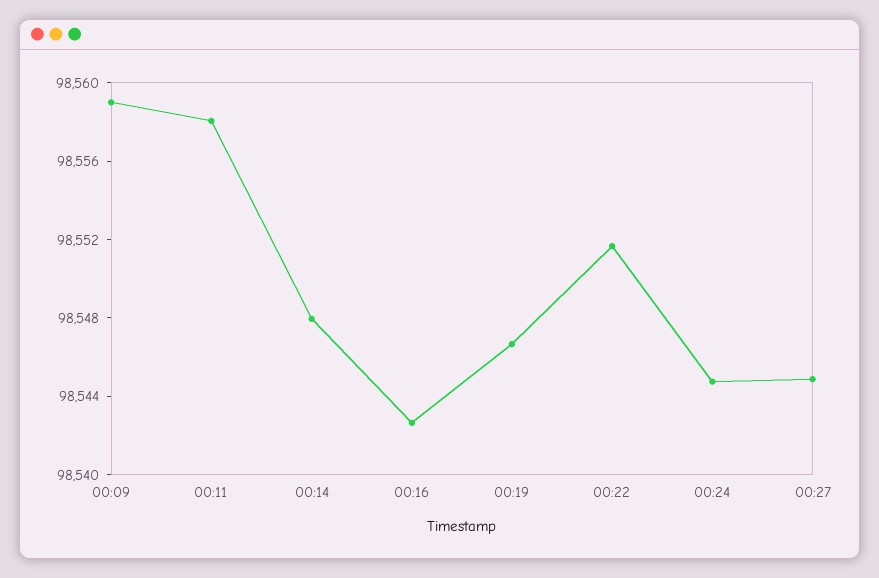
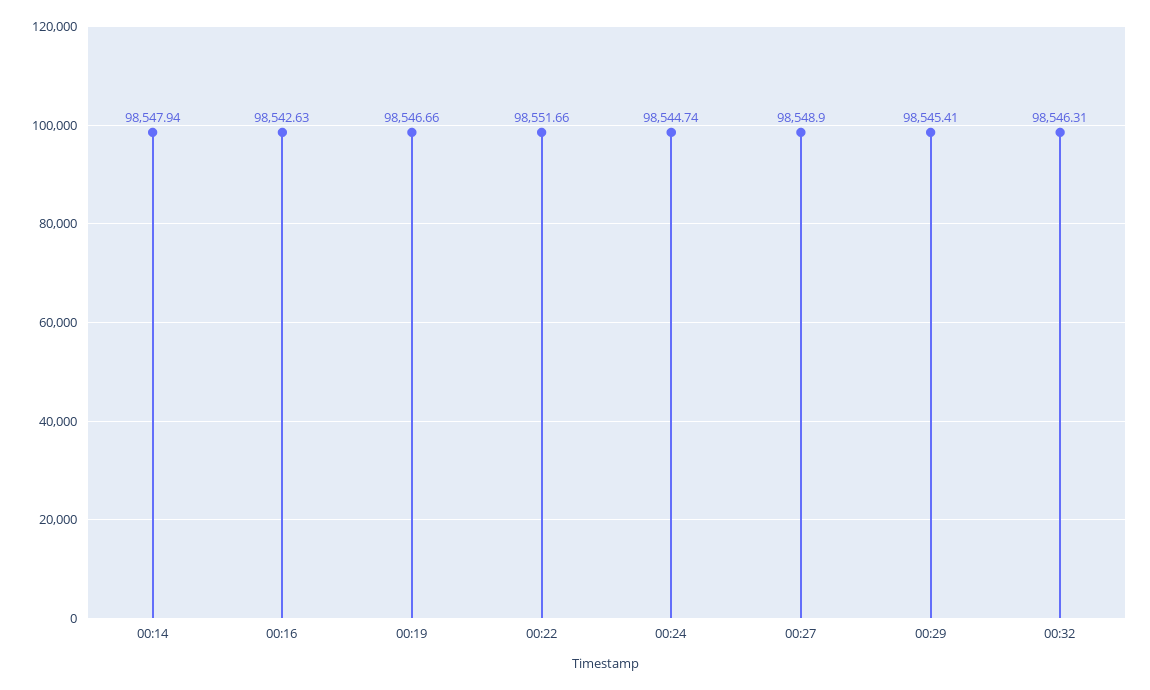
00:09: 98559 -> none
00:11: 98558 -> none
00:27: 98545 -> 98548.9
00:29: none -> 98545.41
00:32: none -> 98546.31

